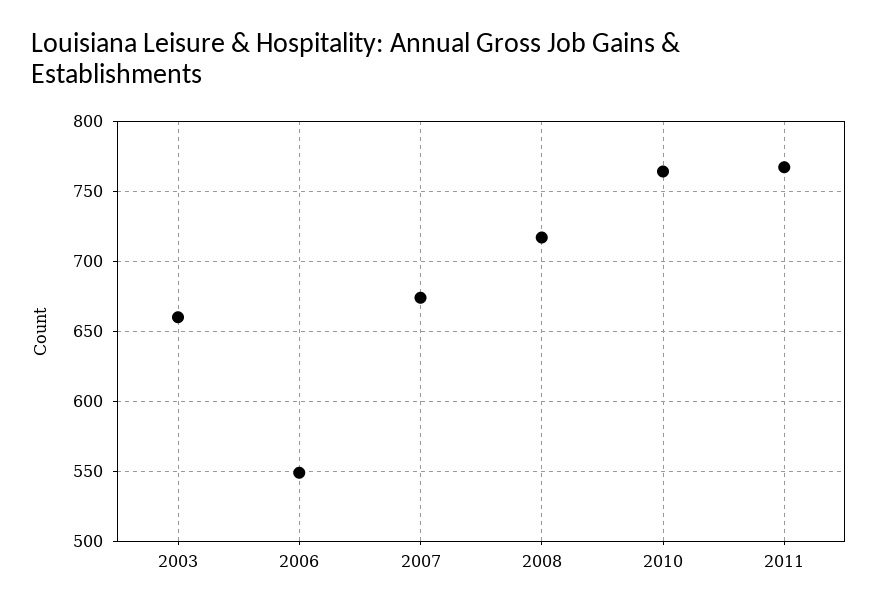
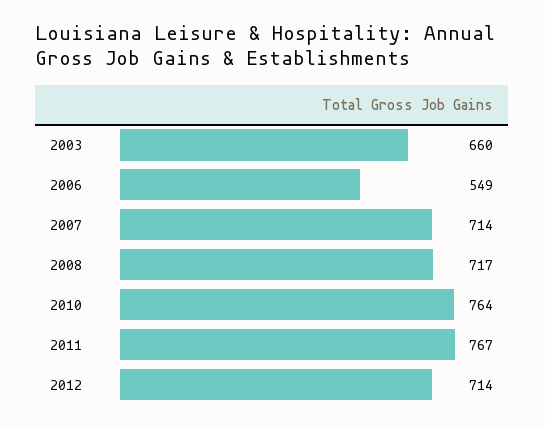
2007: 675 -> 714
2012: none -> 714

